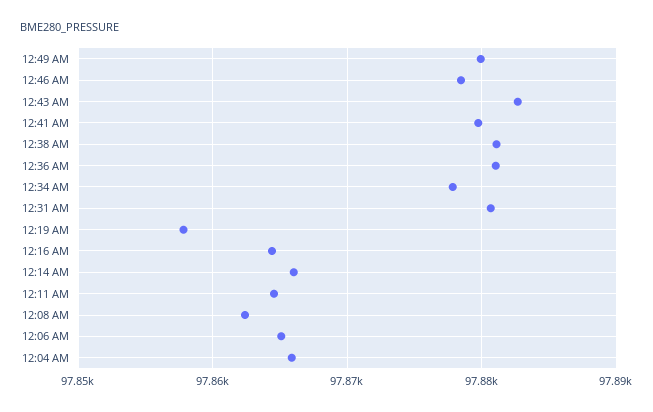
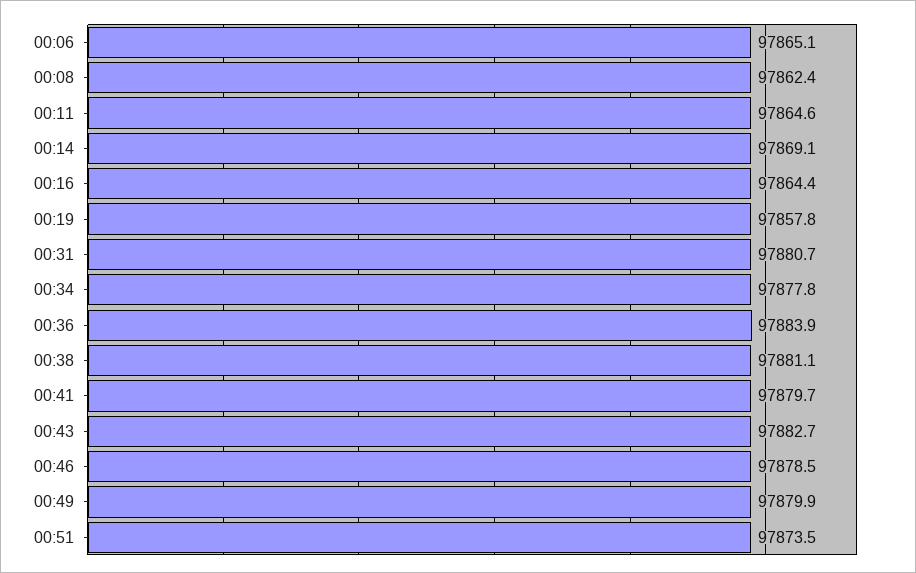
12:36 AM: 97881 -> 97883.9
12:14 AM: 97866 -> 97869.1
12:04 AM: 97866 -> none
00:51: none -> 97873.5

